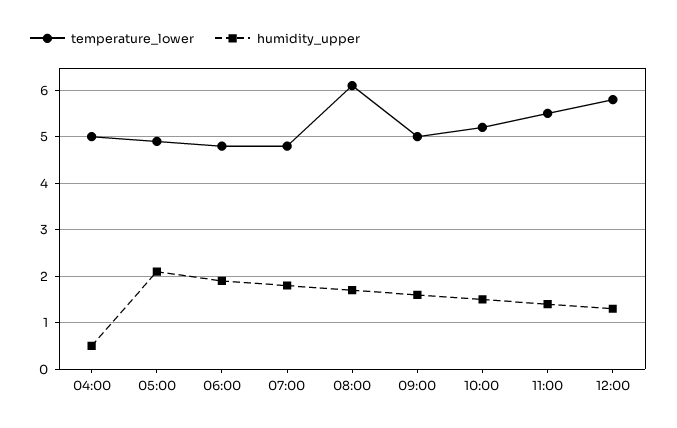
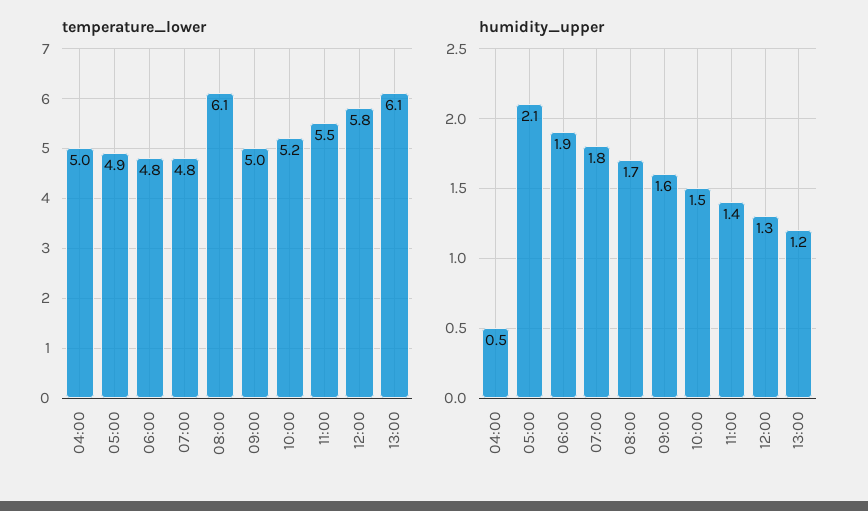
temperature_lower, 13:00: none -> 6.1
humidity_upper, 13:00: none -> 1.2

